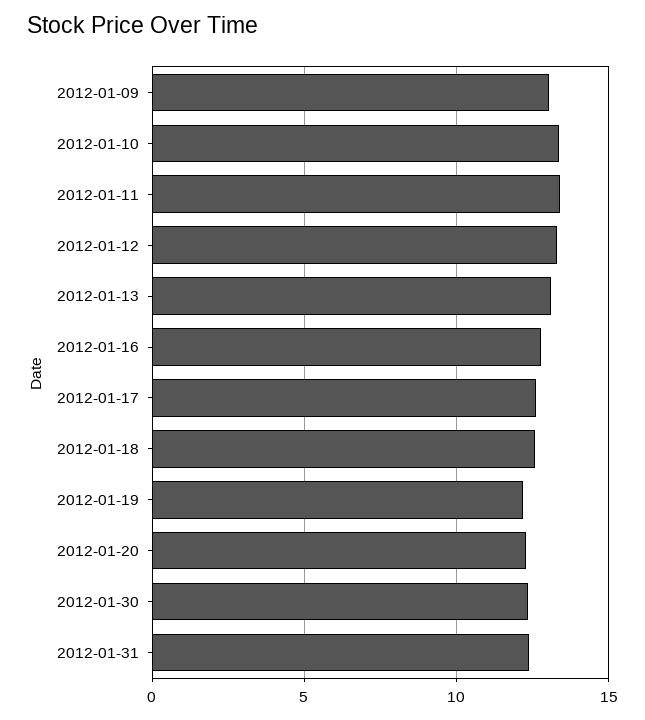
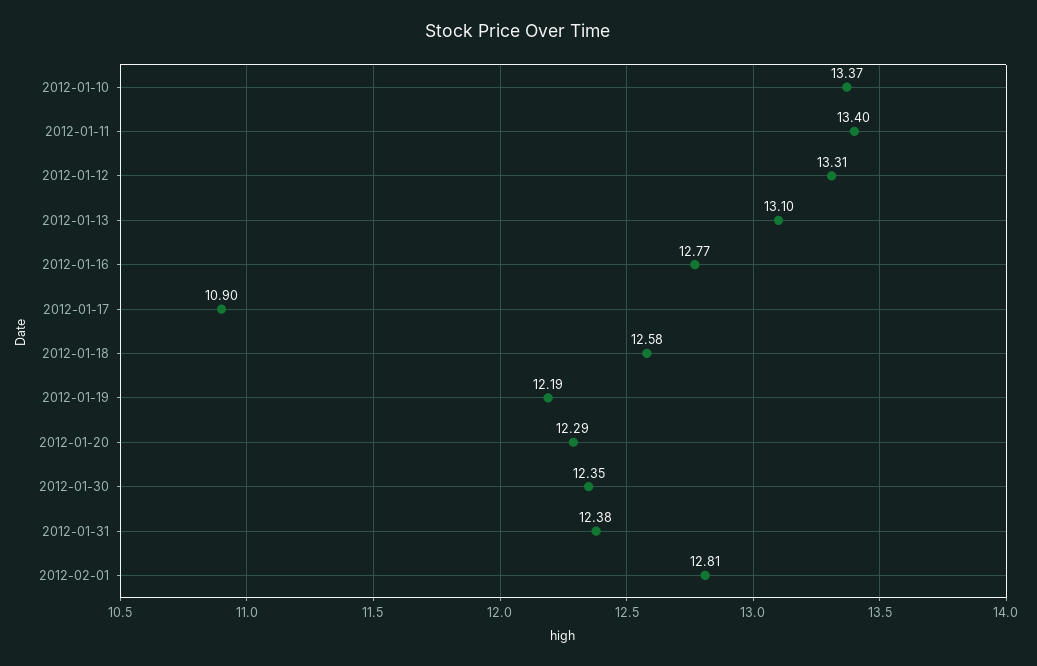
2012-01-09: 13 -> none
2012-01-17: 12.5 -> 10.9
2012-02-01: none -> 12.81

